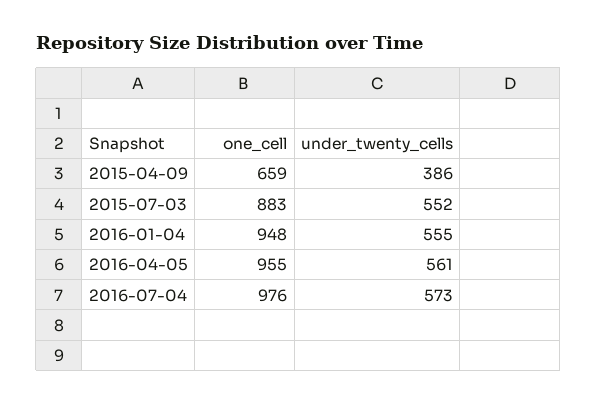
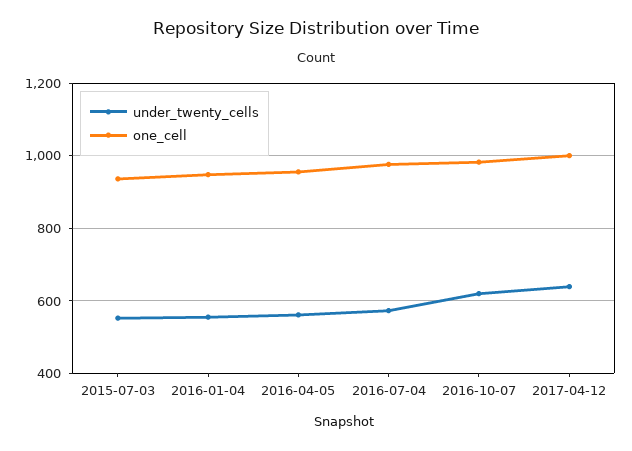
one_cell, 2015-04-09: 659 -> none
under_twenty_cells, 2015-04-09: 386 -> none
one_cell, 2015-07-03: 883 -> 940
under_twenty_cells, 2016-10-07: none -> 620
one_cell, 2016-10-07: none -> 980
under_twenty_cells, 2017-04-12: none -> 640
one_cell, 2017-04-12: none -> 1000

